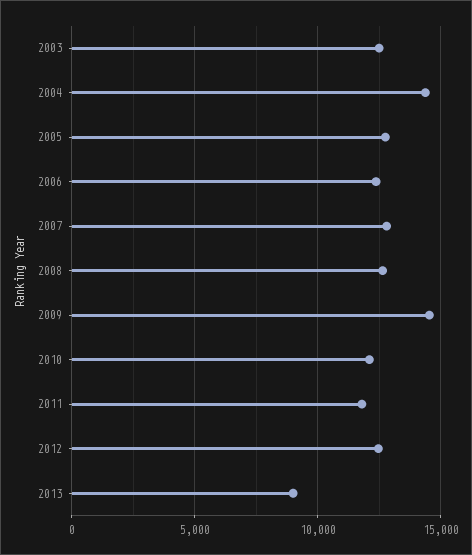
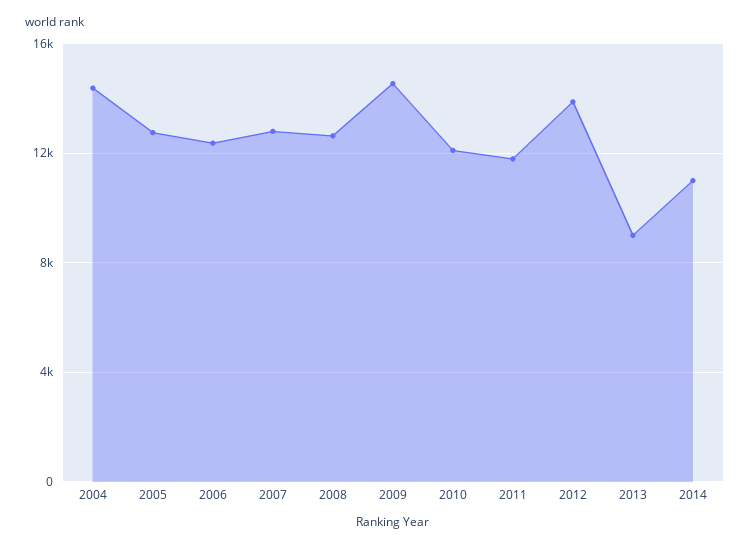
2003: 12500 -> none
2012: 12500 -> 14000
2014: none -> 11000

